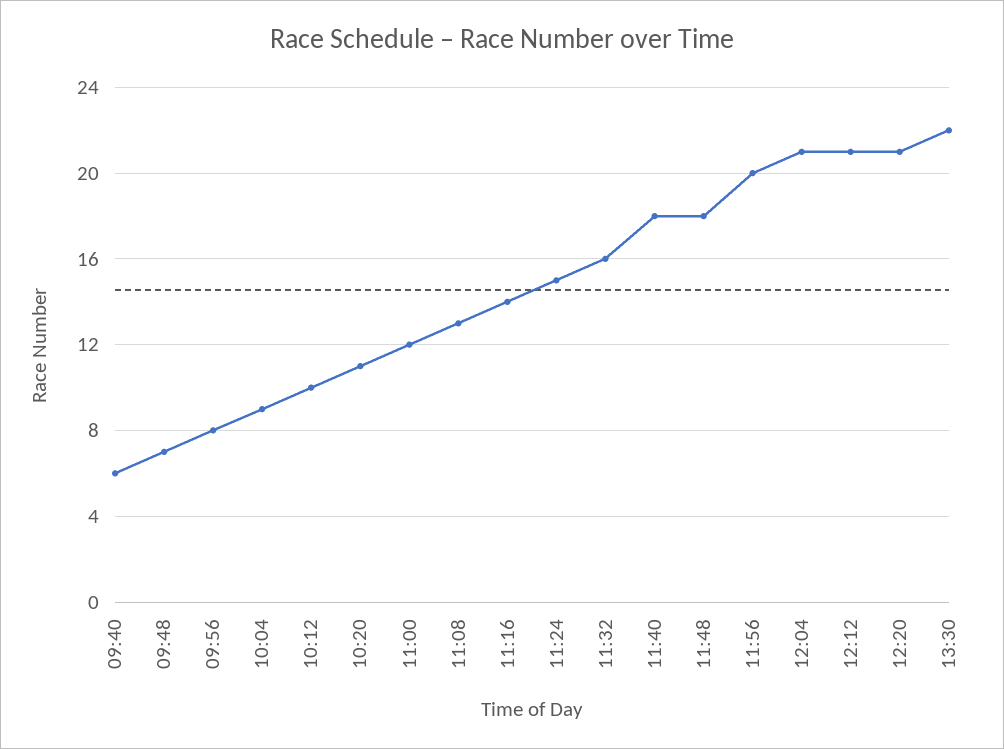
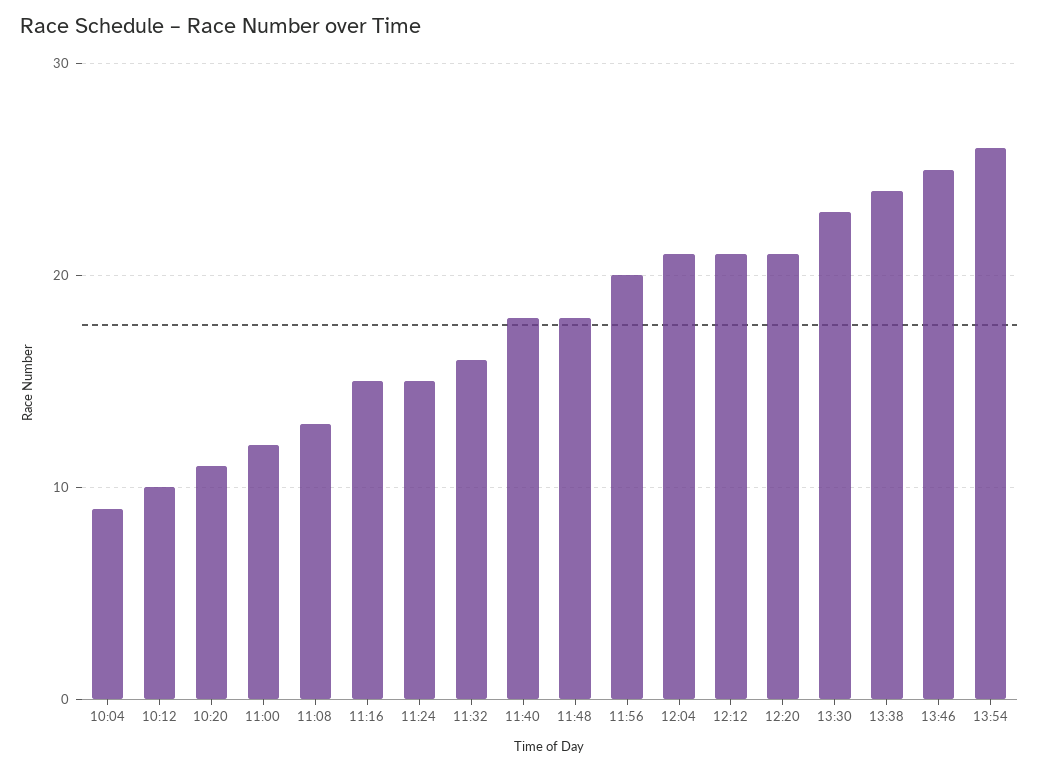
09:40: 6 -> none
09:48: 7 -> none
09:56: 8 -> none
11:16: 14 -> 15
13:30: 22 -> 23
13:38: none -> 24
13:46: none -> 25
13:54: none -> 26

